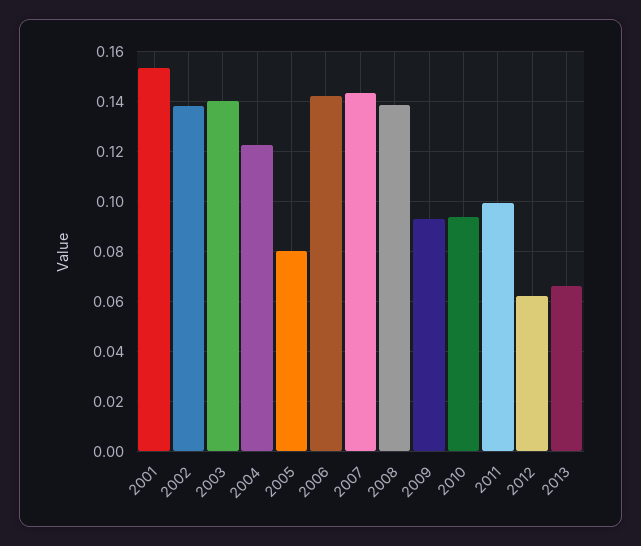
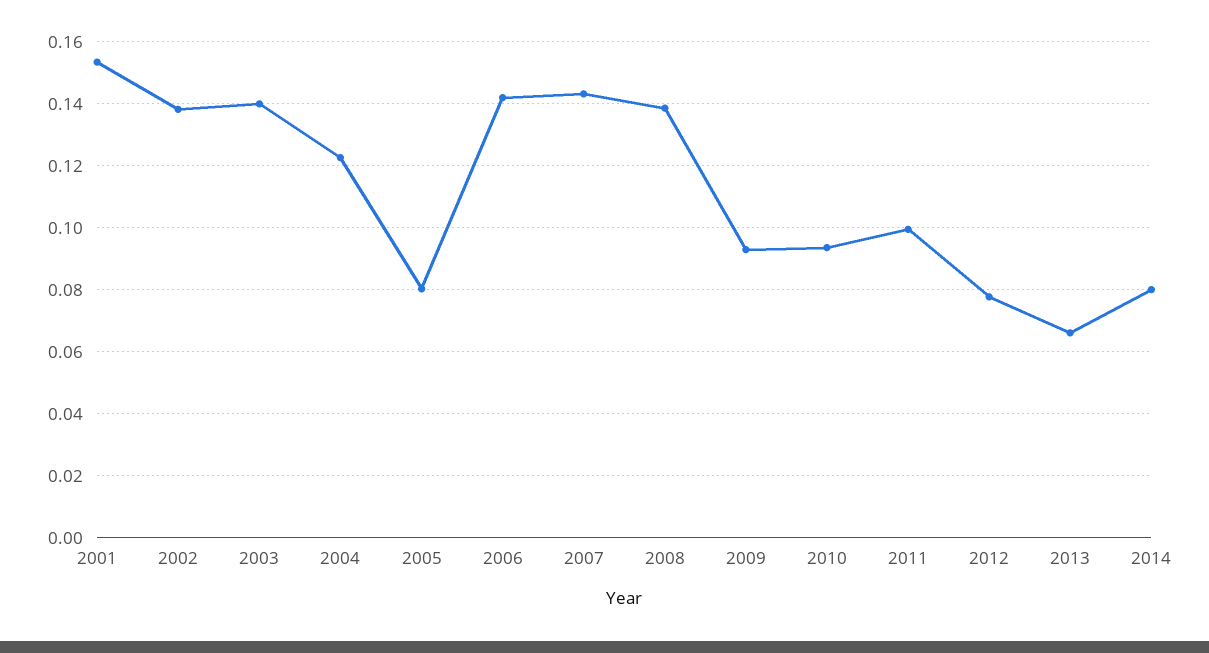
2012: 0.0625 -> 0.078
2014: none -> 0.08

